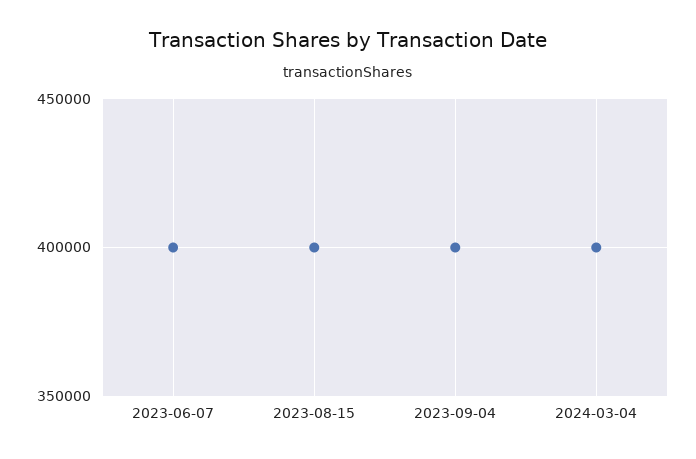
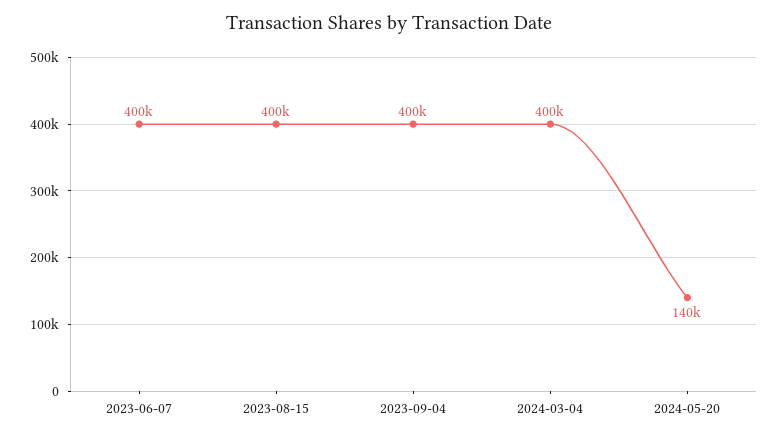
2024-05-20: none -> 140000

